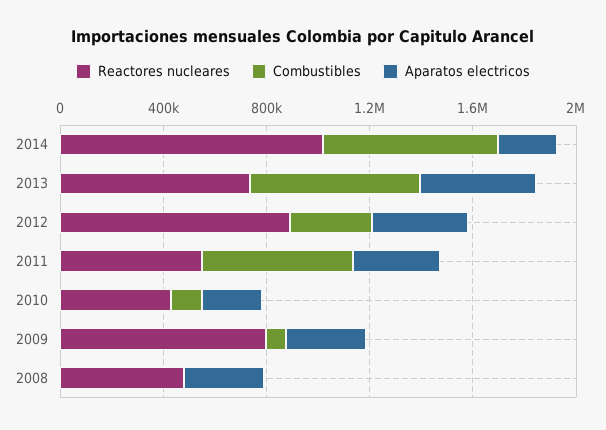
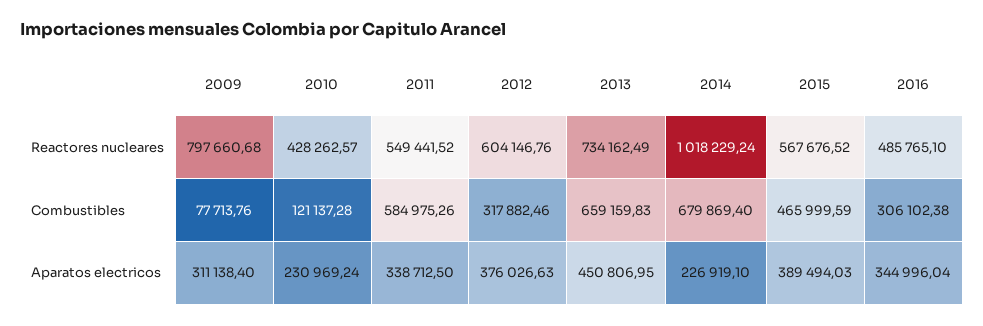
Reactores nucleares, 2012: 900000 -> 604146.76
Reactores nucleares, 2008: 500000 -> none
Combustibles, 2008: 0 -> none
Aparatos electricos, 2008: 300000 -> none
Reactores nucleares, 2015: none -> 567676.52
Reactores nucleares, 2016: none -> 485765.1
Combustibles, 2015: none -> 465999.59
Combustibles, 2016: none -> 306102.38
Aparatos electricos, 2015: none -> 389494.03
Aparatos electricos, 2016: none -> 344996.04

